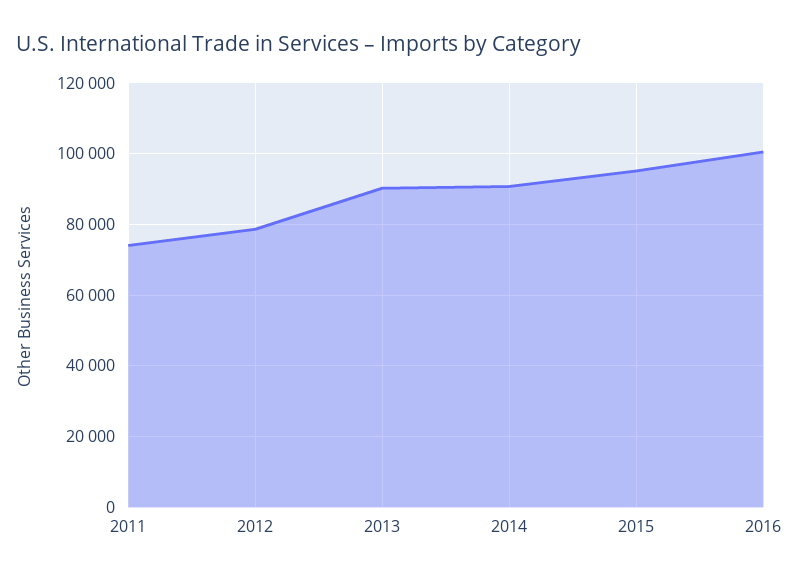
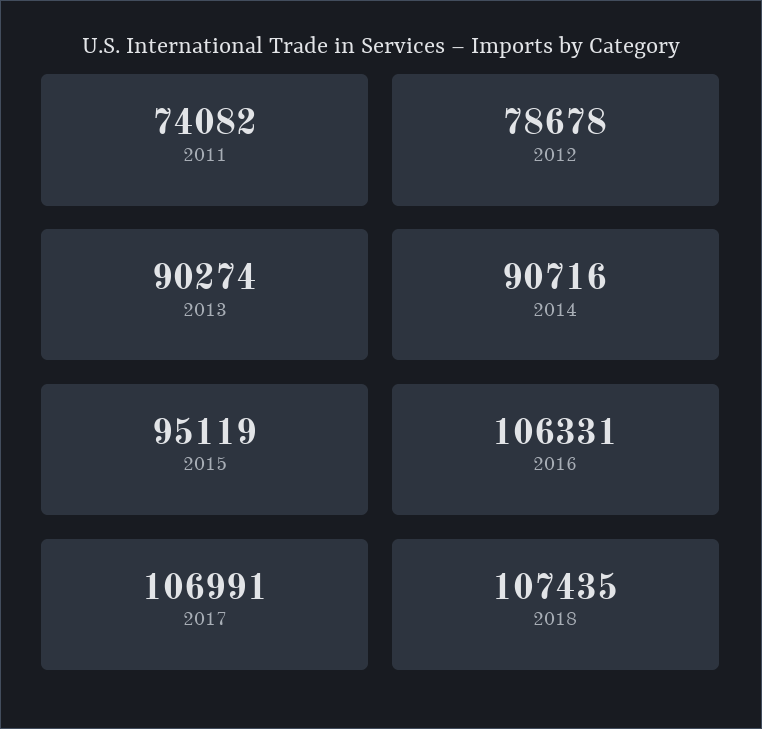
2016: 100000 -> 106331
2017: none -> 106991
2018: none -> 107435

